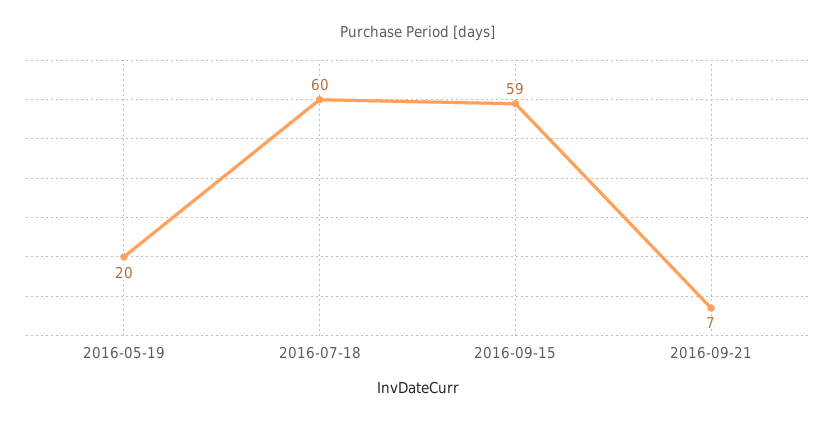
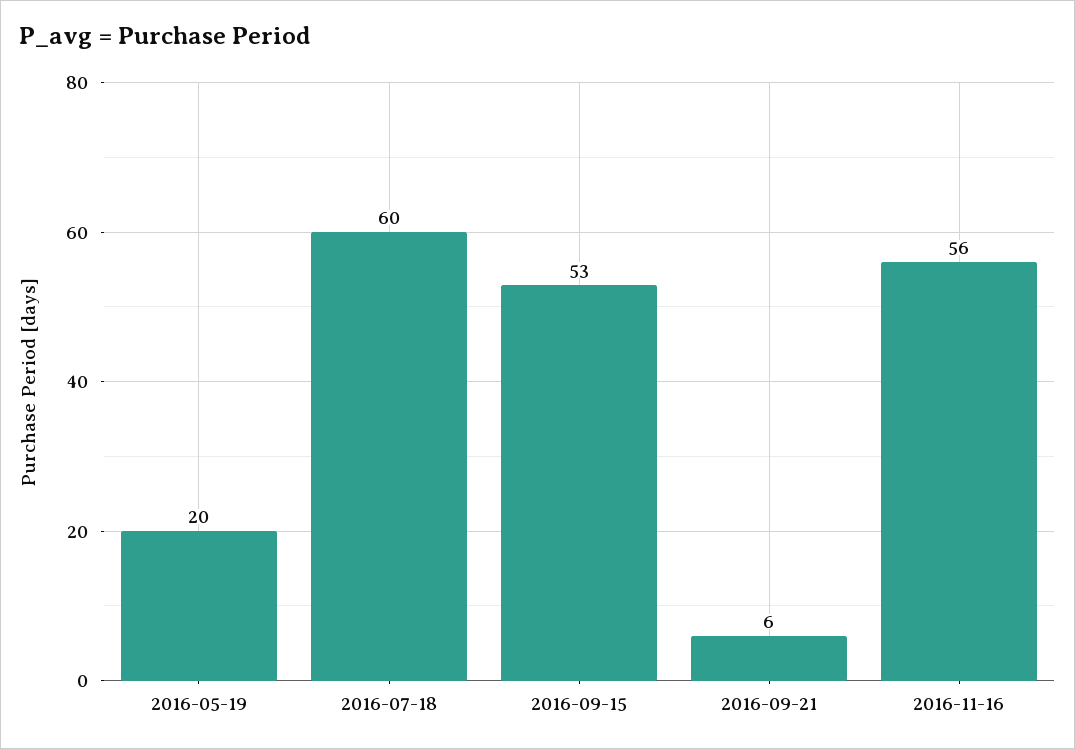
2016-09-15: 59 -> 53
2016-09-21: 7 -> 6
2016-11-16: none -> 56

